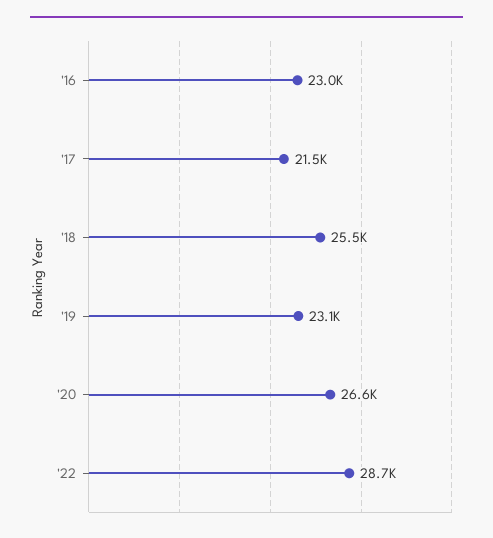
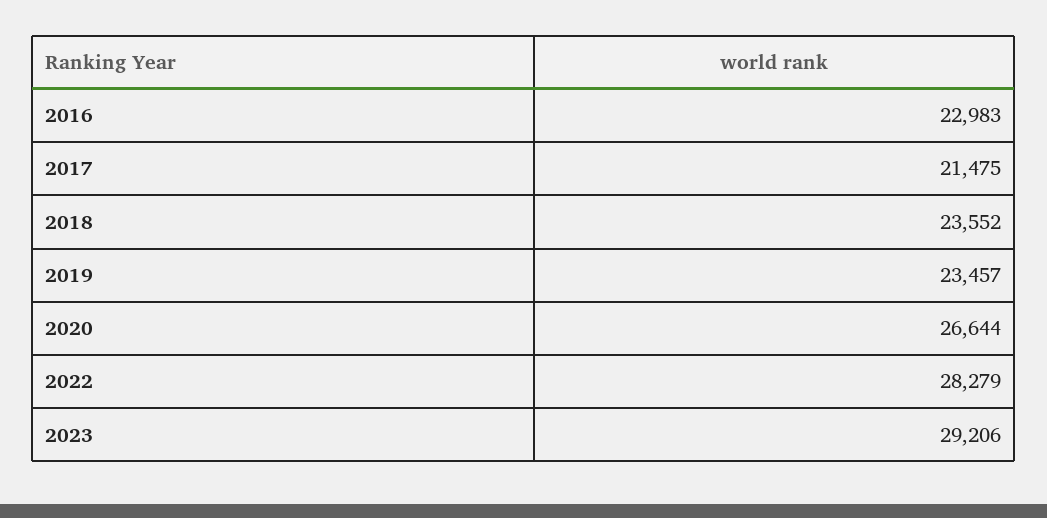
'18: 25500 -> 23552
'19: 23100 -> 23457
'22: 28700 -> 28279
2023: none -> 29206

